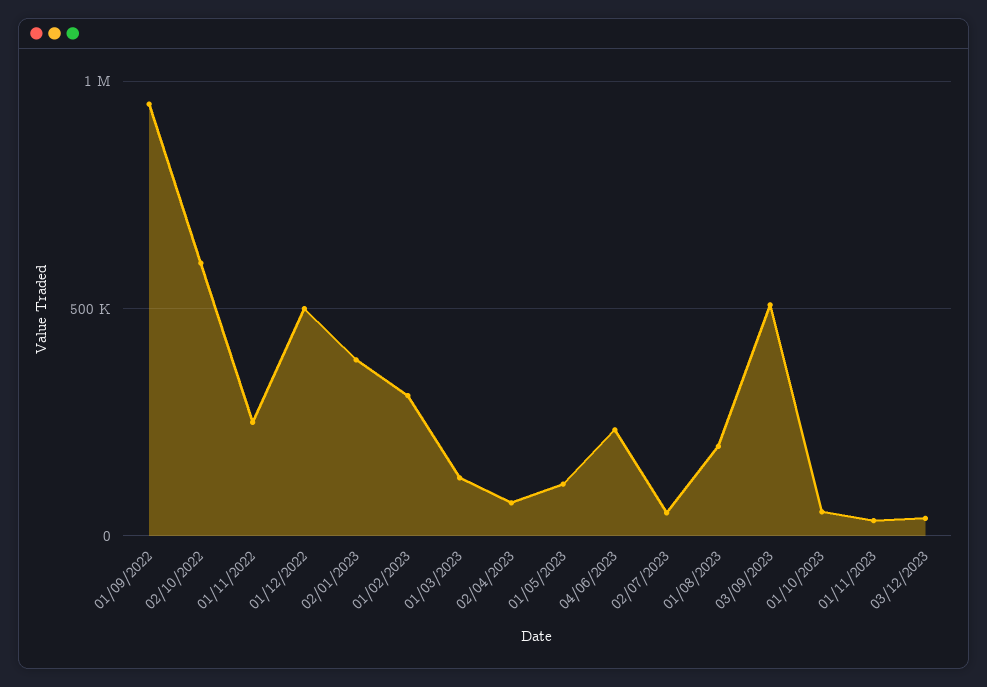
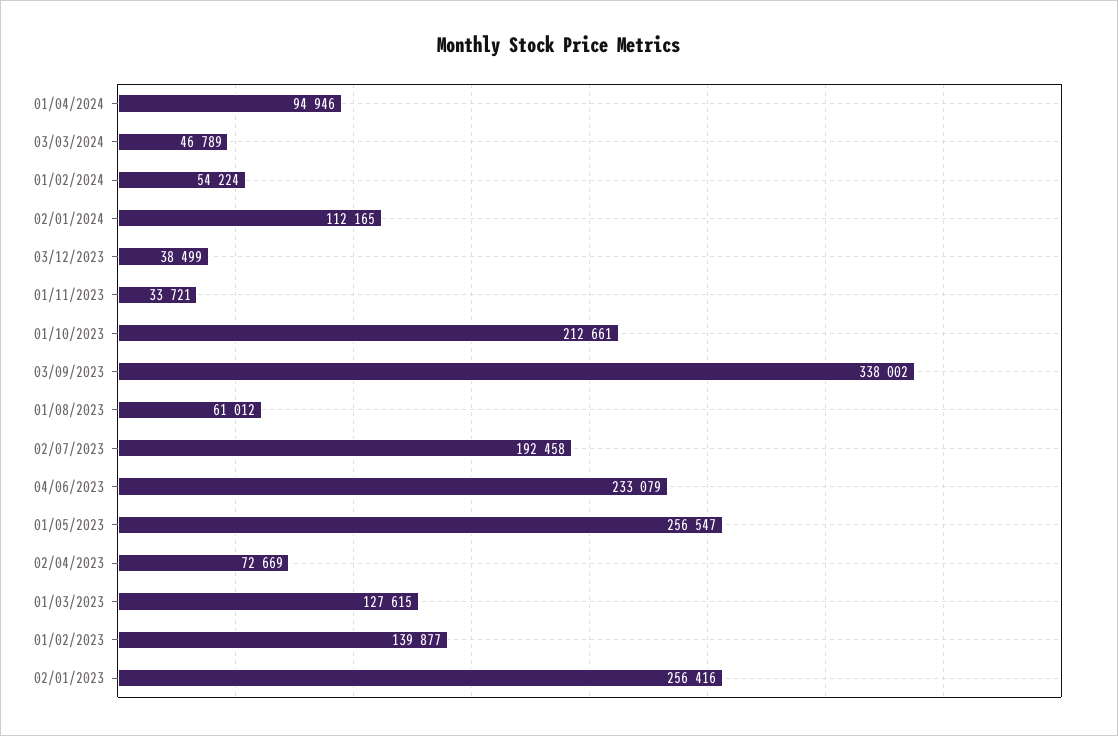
01/09/2022: 950000 -> none
02/10/2022: 600000 -> none
01/11/2022: 250000 -> none
01/12/2022: 500000 -> none
02/01/2023: 400000 -> 256416
01/02/2023: 300000 -> 139877
01/05/2023: 100000 -> 256547
02/07/2023: 50000 -> 192458
01/08/2023: 200000 -> 61012
03/09/2023: 500000 -> 338002
01/10/2023: 50000 -> 212661
01/04/2024: none -> 94946
03/03/2024: none -> 46789
01/02/2024: none -> 54224
02/01/2024: none -> 112165

